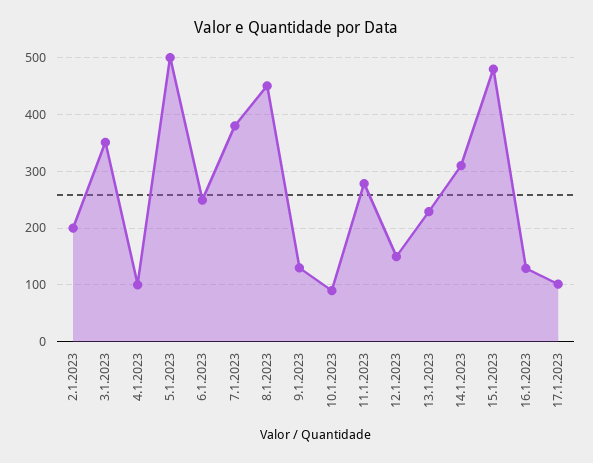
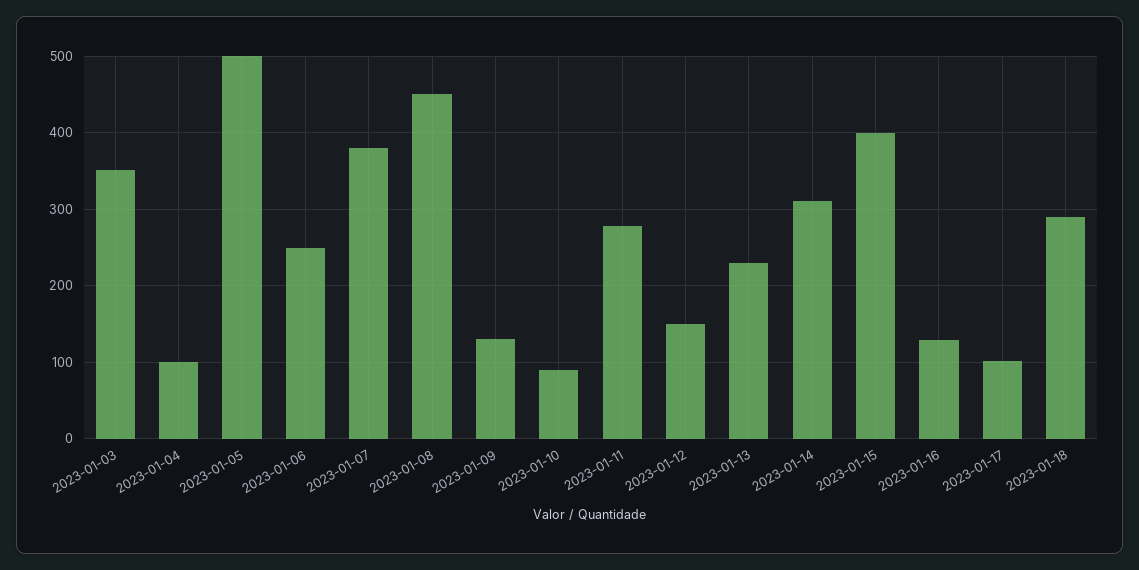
2.1.2023: 200 -> none
15.1.2023: 480 -> 400
2023-01-18: none -> 290

